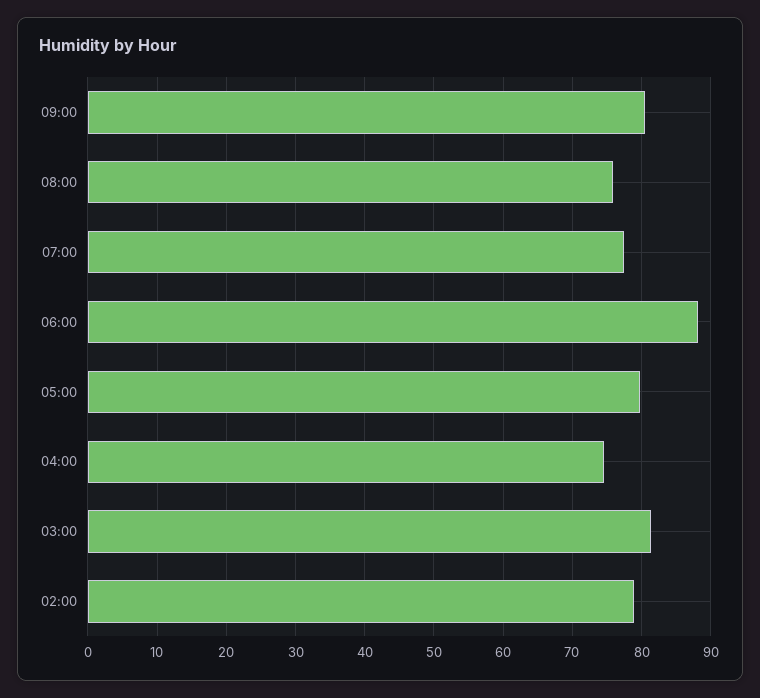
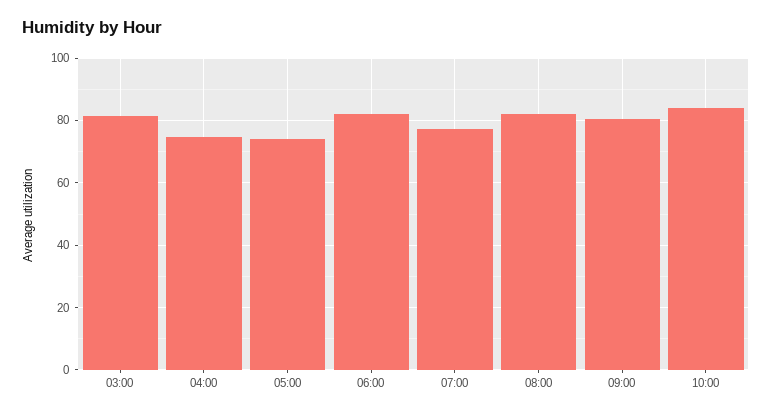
08:00: 76 -> 82
06:00: 88 -> 82
05:00: 80 -> 74
02:00: 79 -> none
10:00: none -> 84

